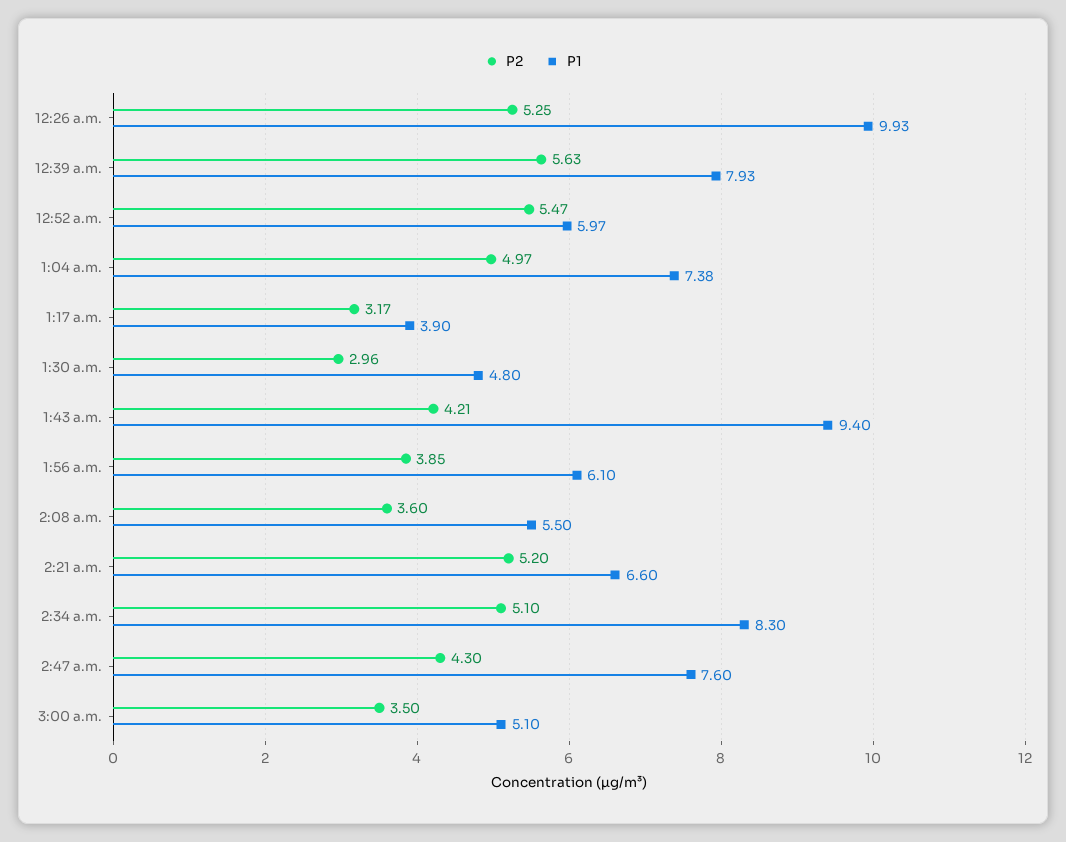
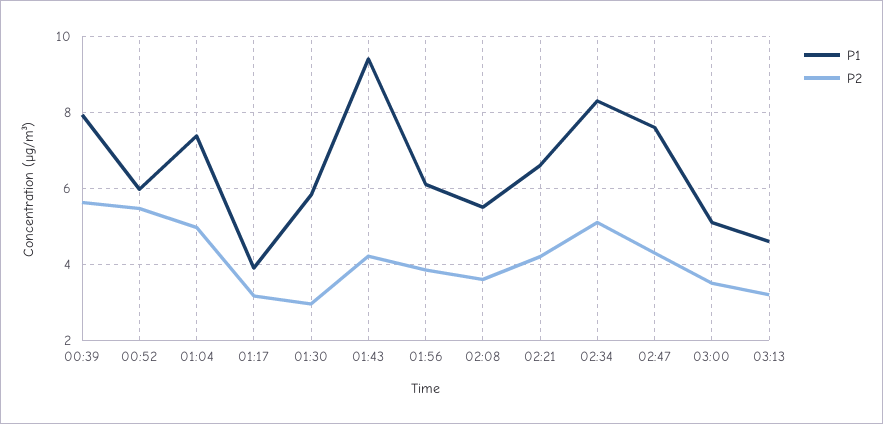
P2, 12:26 a.m.: 5.25 -> none
P1, 12:26 a.m.: 9.93 -> none
P1, 1:30 a.m.: 4.8 -> 5.8
P2, 2:21 a.m.: 5.2 -> 4.2
P1, 03:13: none -> 4.6
P2, 03:13: none -> 3.2

